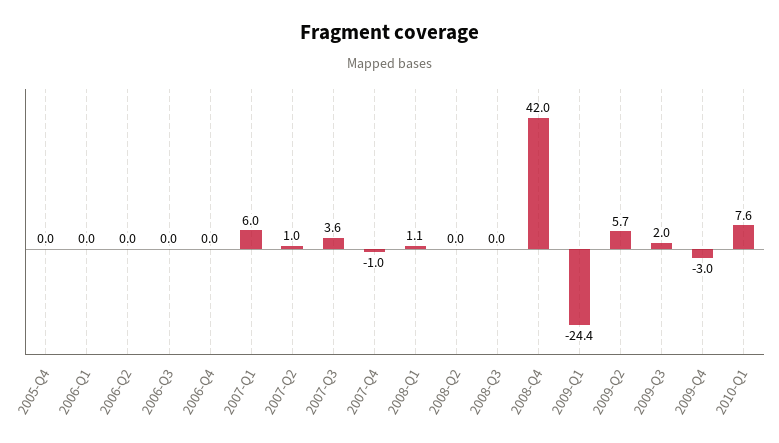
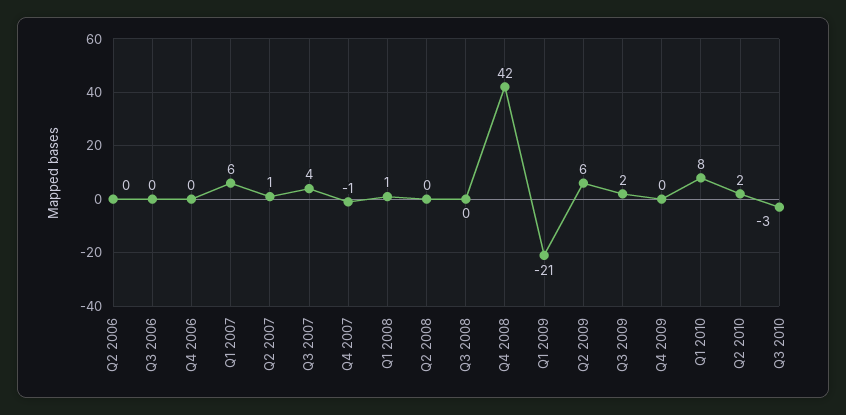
2005-Q4: 0 -> none
2006-Q1: 0 -> none
2009-Q1: -24.4 -> -21
2009-Q4: -3 -> 0
Q2 2010: none -> 2
Q3 2010: none -> -3

